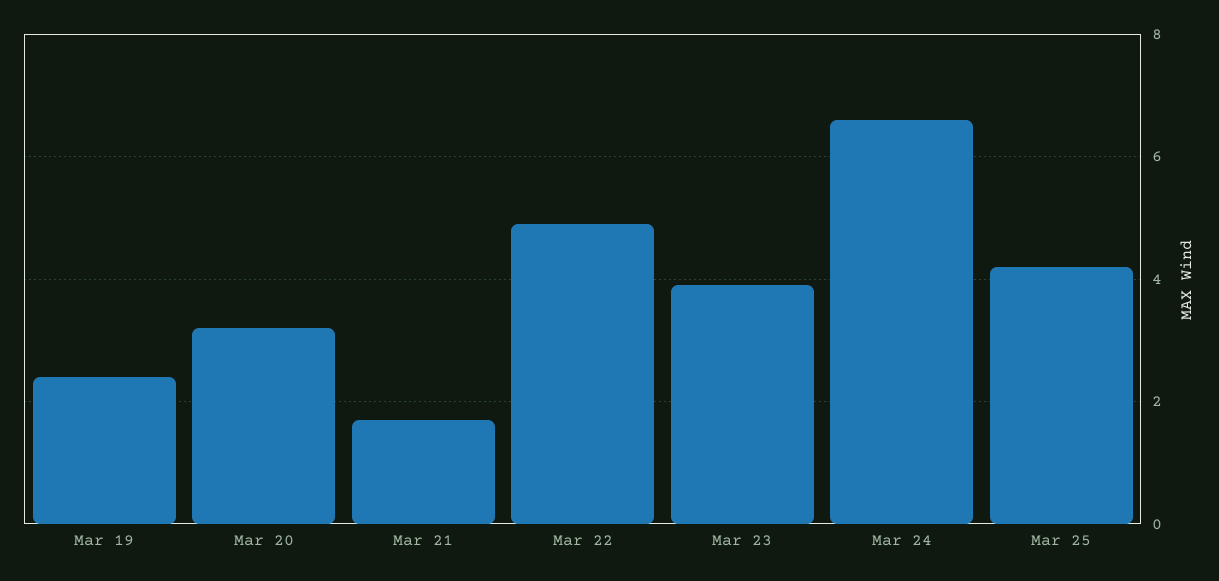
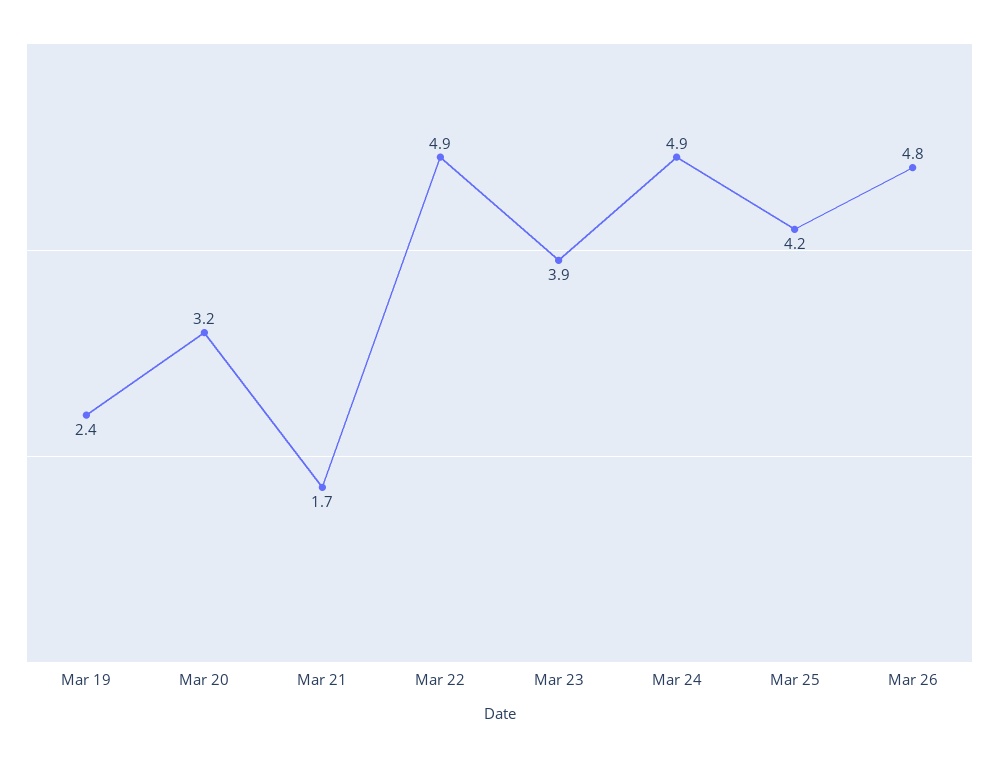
Mar 24: 6.5 -> 4.9
Mar 26: none -> 4.8

